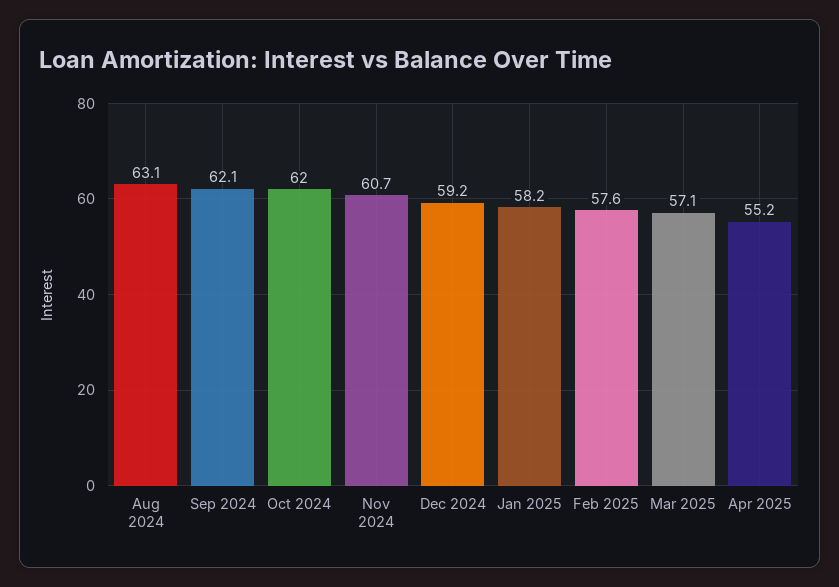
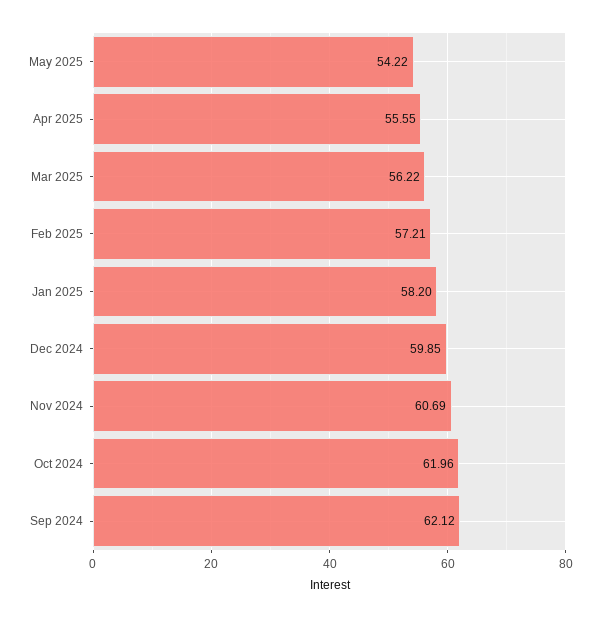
Aug 2024: 63.1 -> none
Dec 2024: 59.2 -> 59.85
Feb 2025: 57.6 -> 57.21
Mar 2025: 57.1 -> 56.22
Apr 2025: 55.2 -> 55.55
May 2025: none -> 54.22

